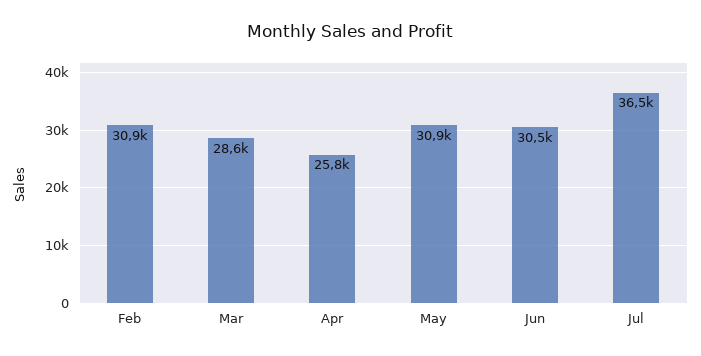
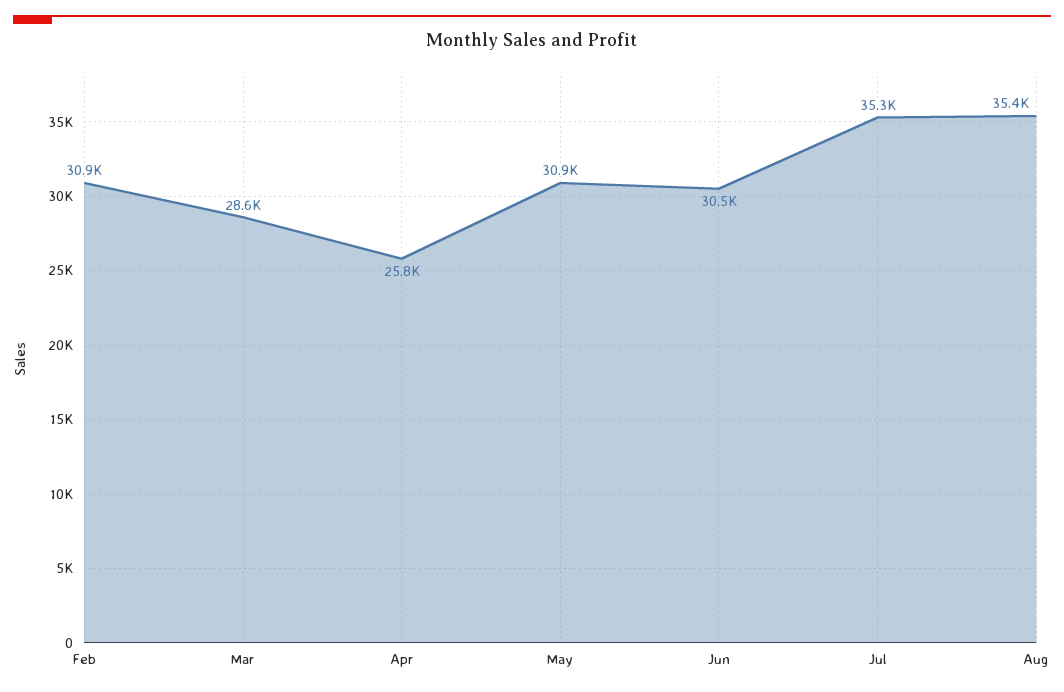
Jul: 36500 -> 35300
Aug: none -> 35400

